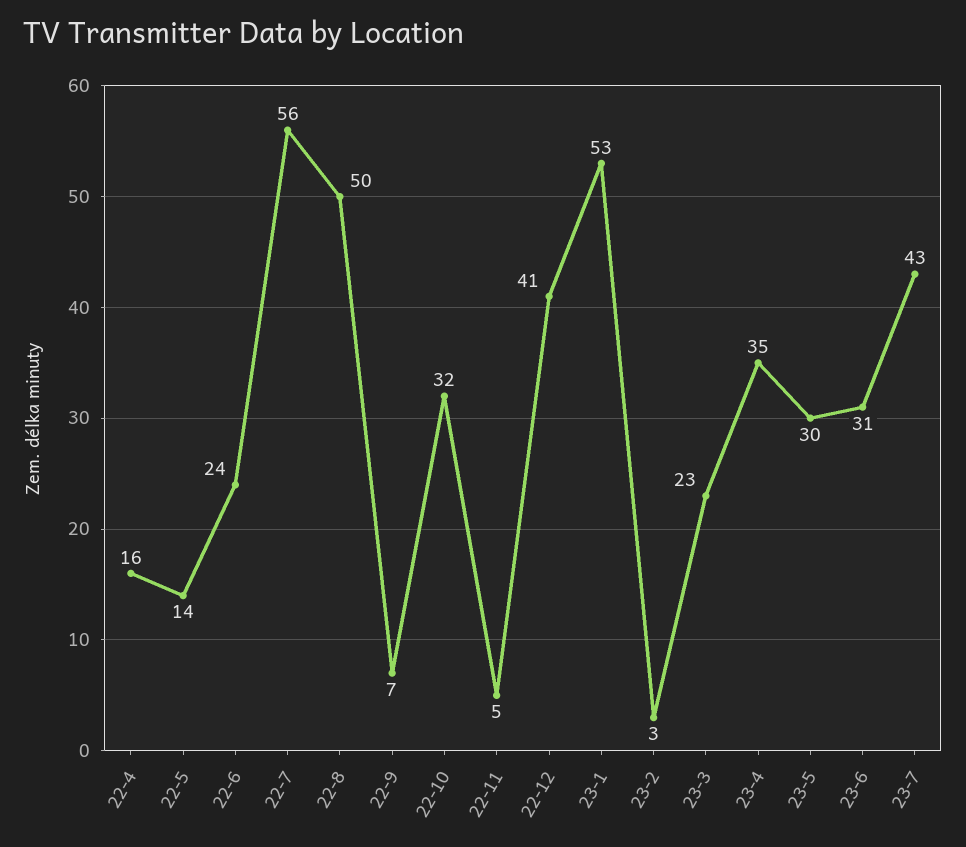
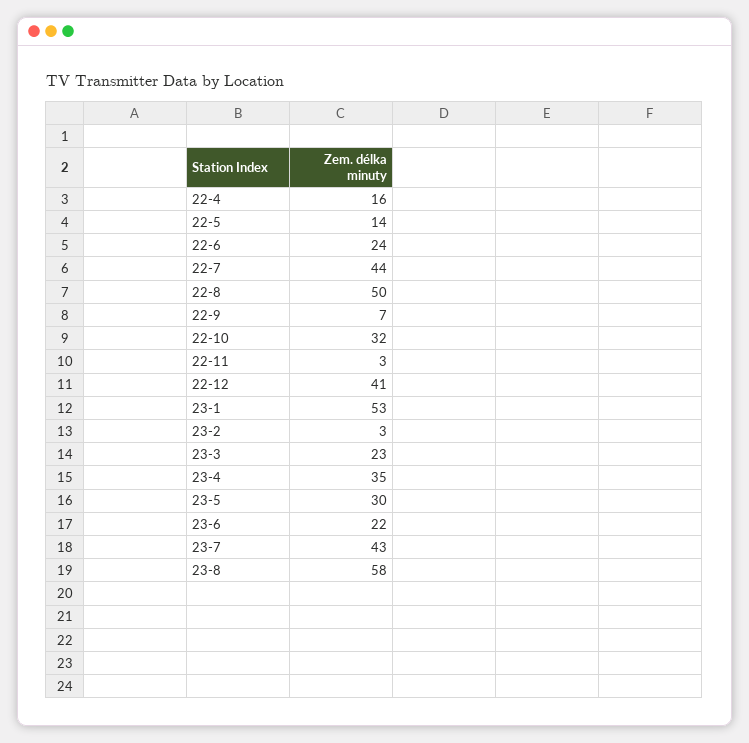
22-7: 56 -> 44
22-11: 5 -> 3
23-6: 31 -> 22
23-8: none -> 58

